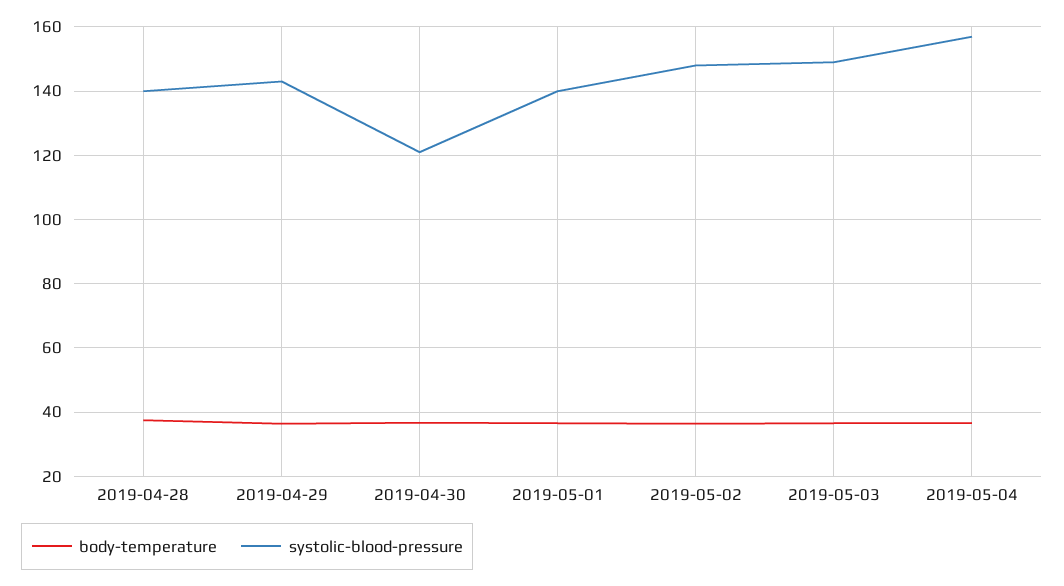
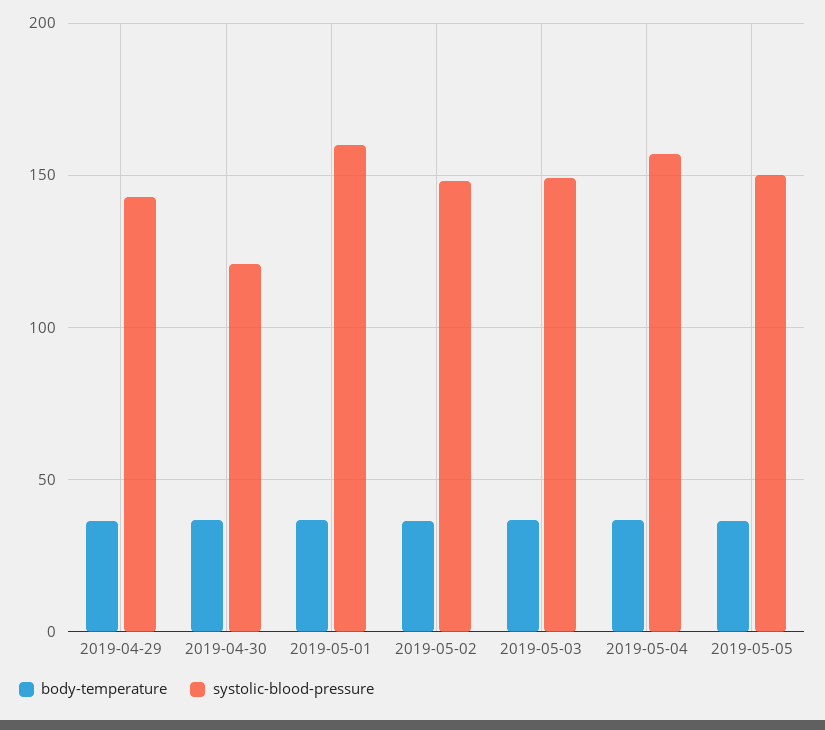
body-temperature, 2019-04-28: 38 -> none
systolic-blood-pressure, 2019-04-28: 140 -> none
systolic-blood-pressure, 2019-05-01: 140 -> 160
body-temperature, 2019-05-05: none -> 35
systolic-blood-pressure, 2019-05-05: none -> 150

